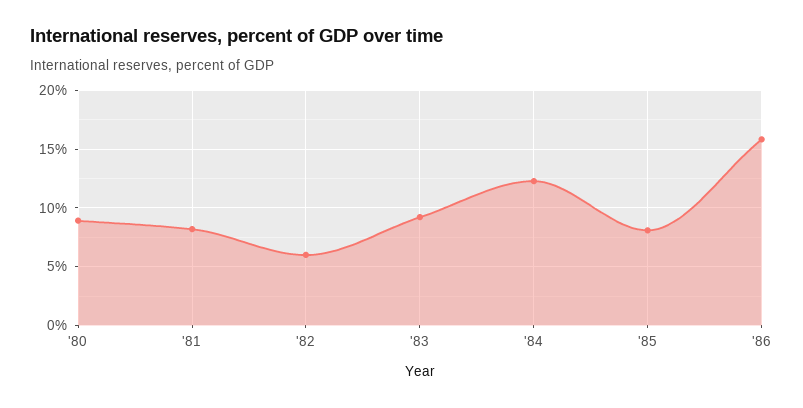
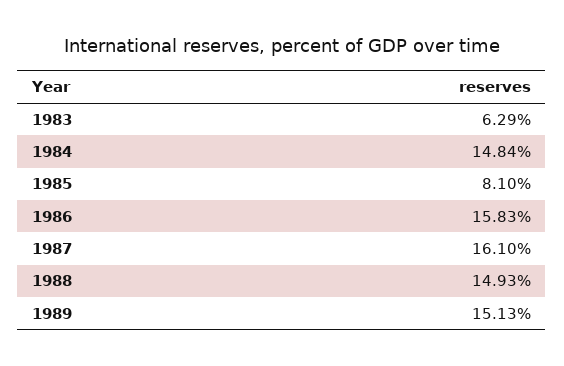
'80: 9 -> none
'81: 8 -> none
'82: 6 -> none
'83: 9 -> 6.29
'84: 12 -> 14.84
1987: none -> 16.1
1988: none -> 14.93
1989: none -> 15.13

